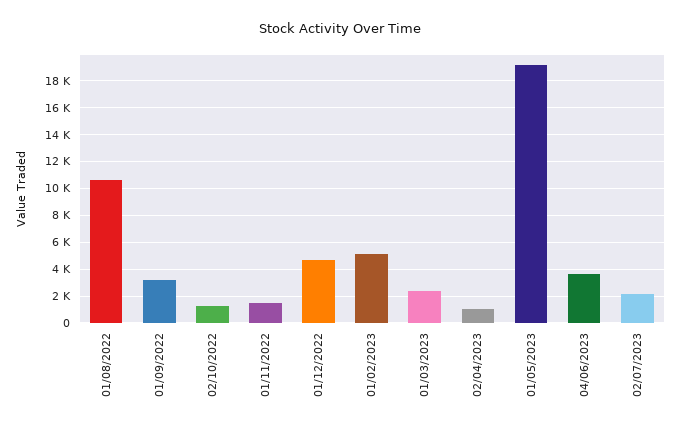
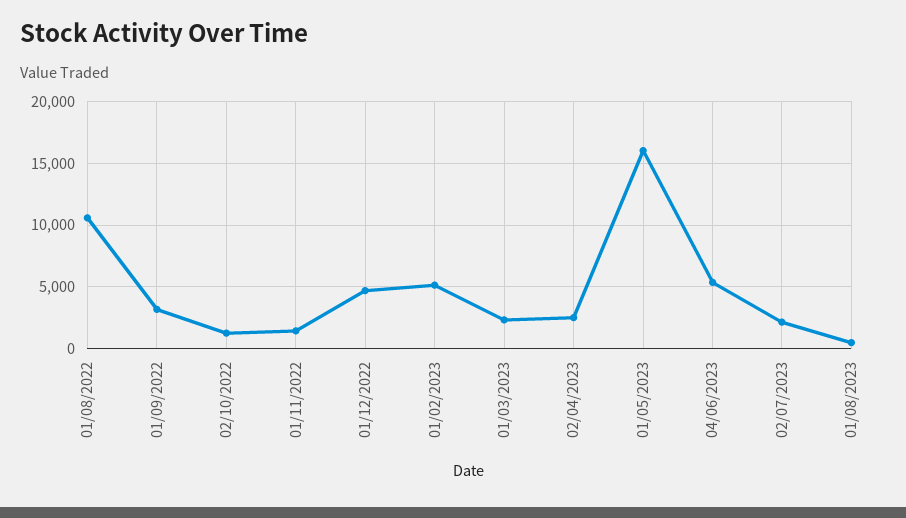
02/04/2023: 1000 -> 2500
01/05/2023: 19000 -> 16000
04/06/2023: 3500 -> 5500
01/08/2023: none -> 500

